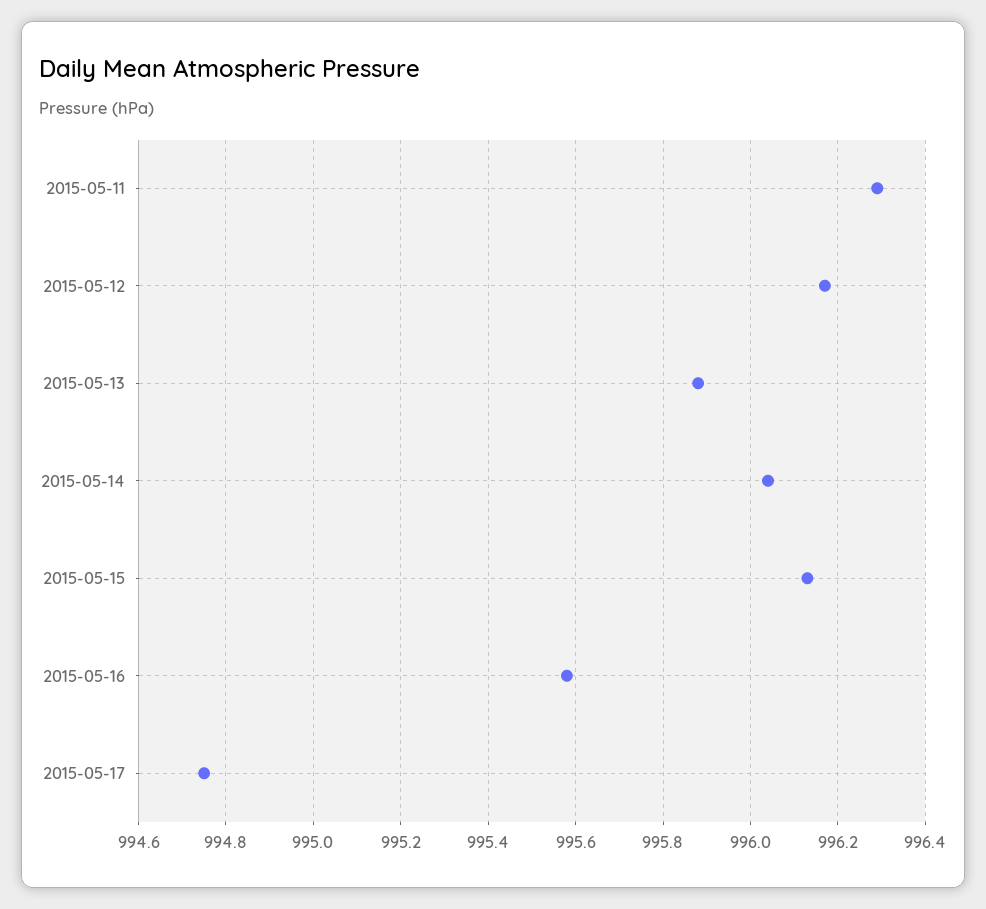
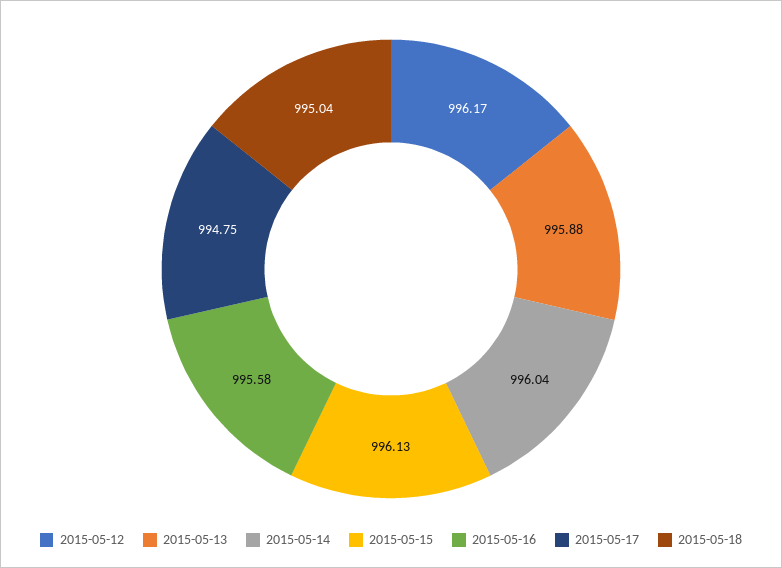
2015-05-11: 996.3 -> none
2015-05-18: none -> 995.04

